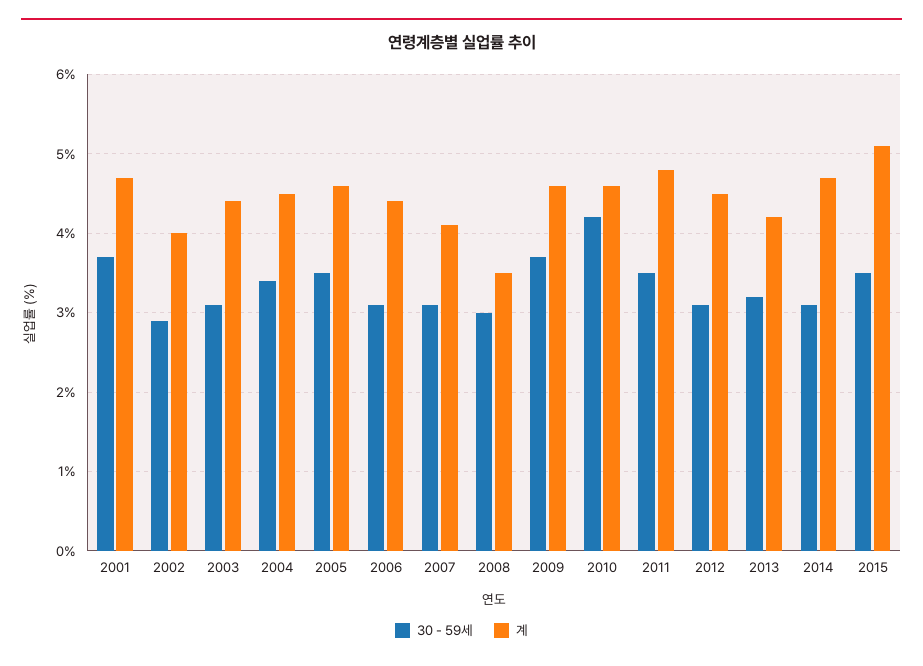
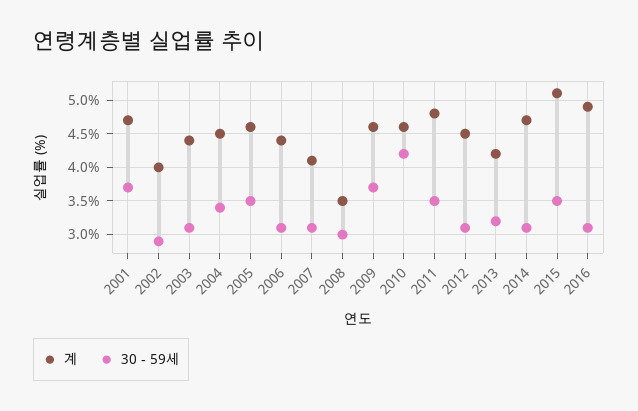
계, 2016: none -> 4.9
30 - 59세, 2016: none -> 3.1

